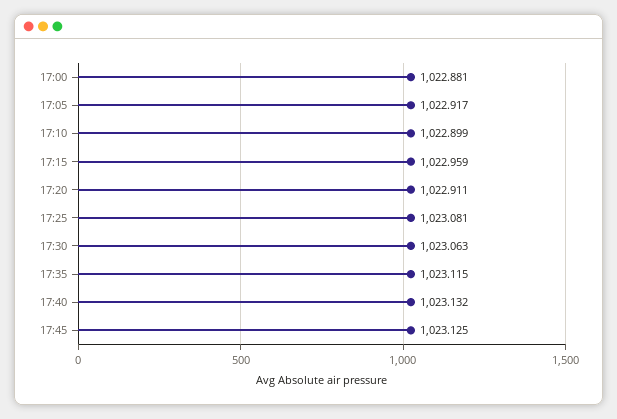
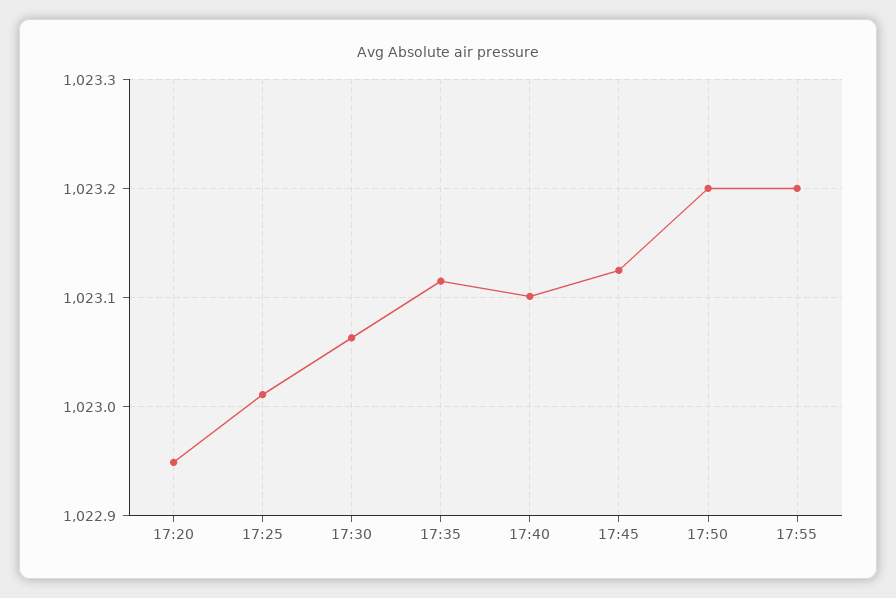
17:00: 1022.881 -> none
17:05: 1022.917 -> none
17:10: 1022.899 -> none
17:15: 1022.959 -> none
17:20: 1022.911 -> 1022.95
17:25: 1023.081 -> 1023.01
17:40: 1023.132 -> 1023.1
17:50: none -> 1023.2
17:55: none -> 1023.2

